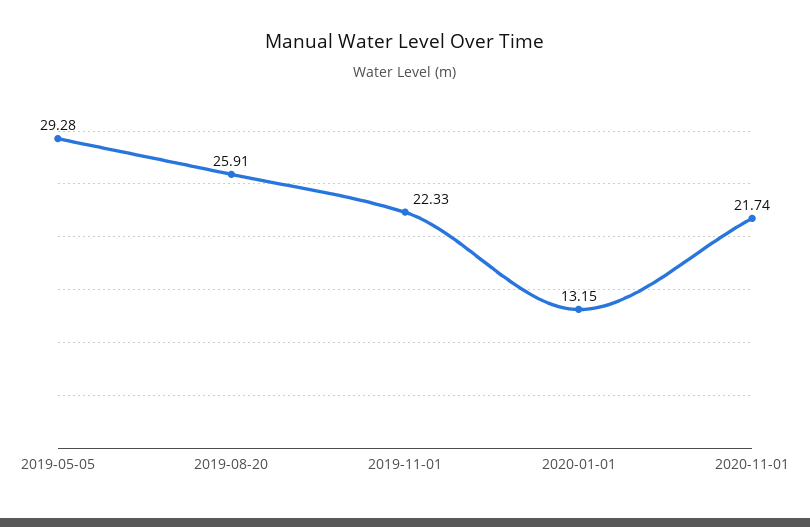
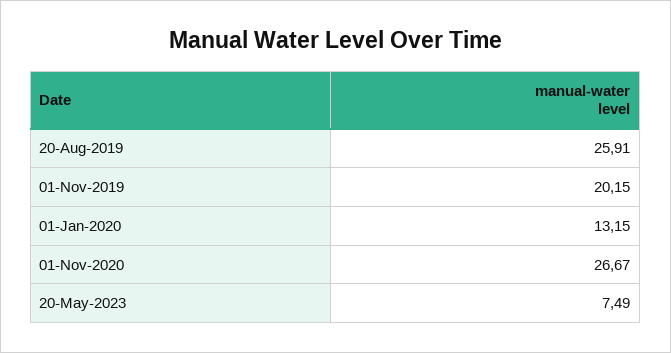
2019-05-05: 29.28 -> none
2019-11-01: 22.33 -> 20.15
2020-11-01: 21.74 -> 26.67
20-May-2023: none -> 7.49

